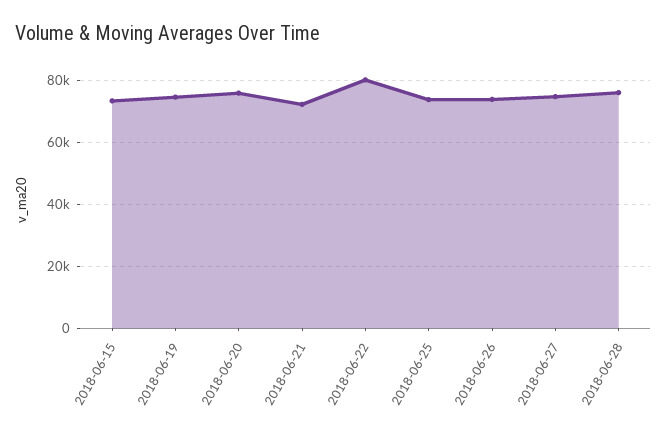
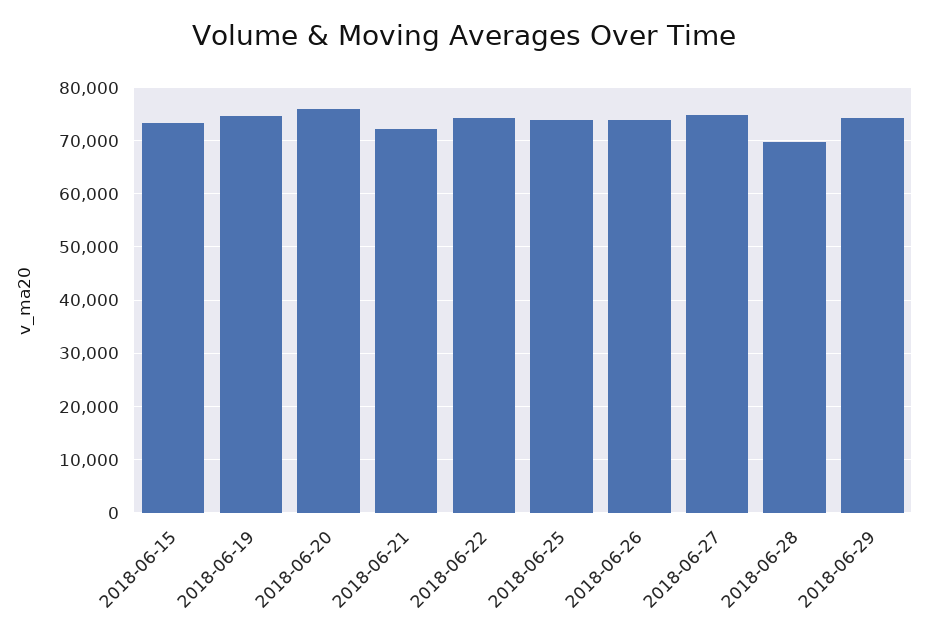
2018-06-22: 80000 -> 74000
2018-06-28: 76000 -> 70000
2018-06-29: none -> 74000

